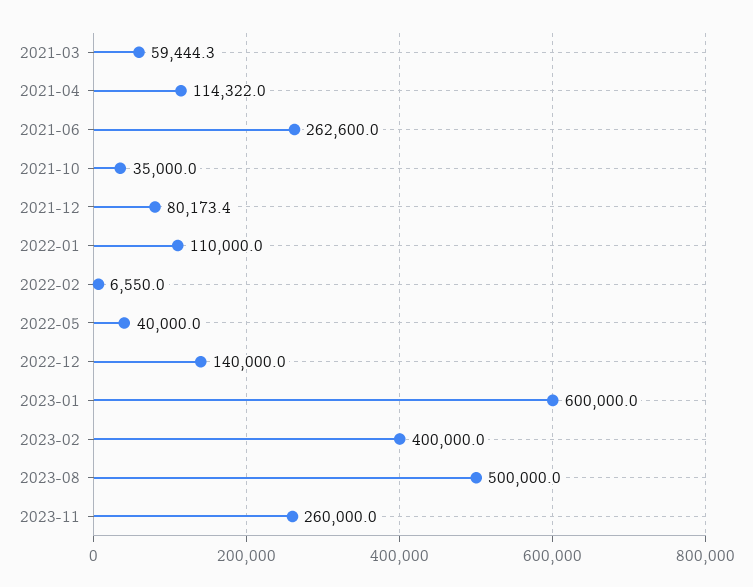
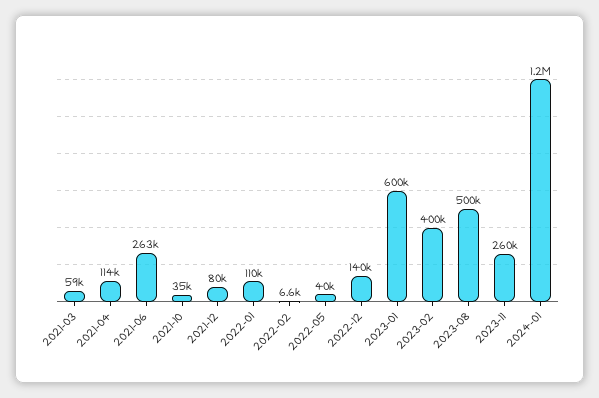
2024-01: none -> 1200000

